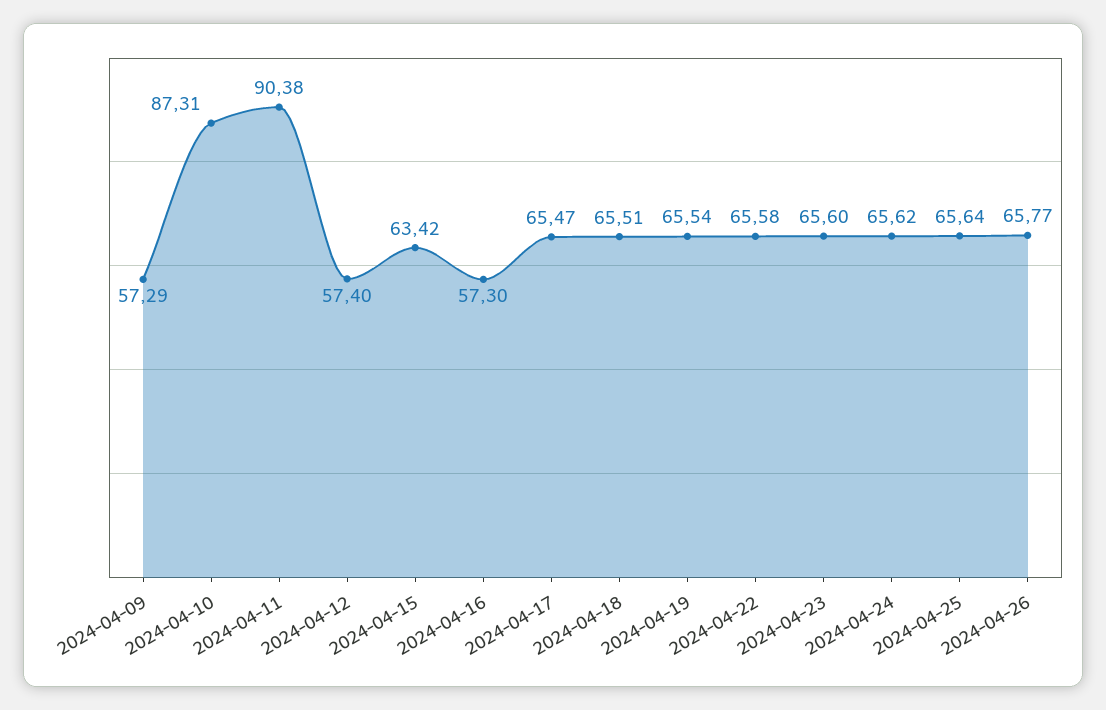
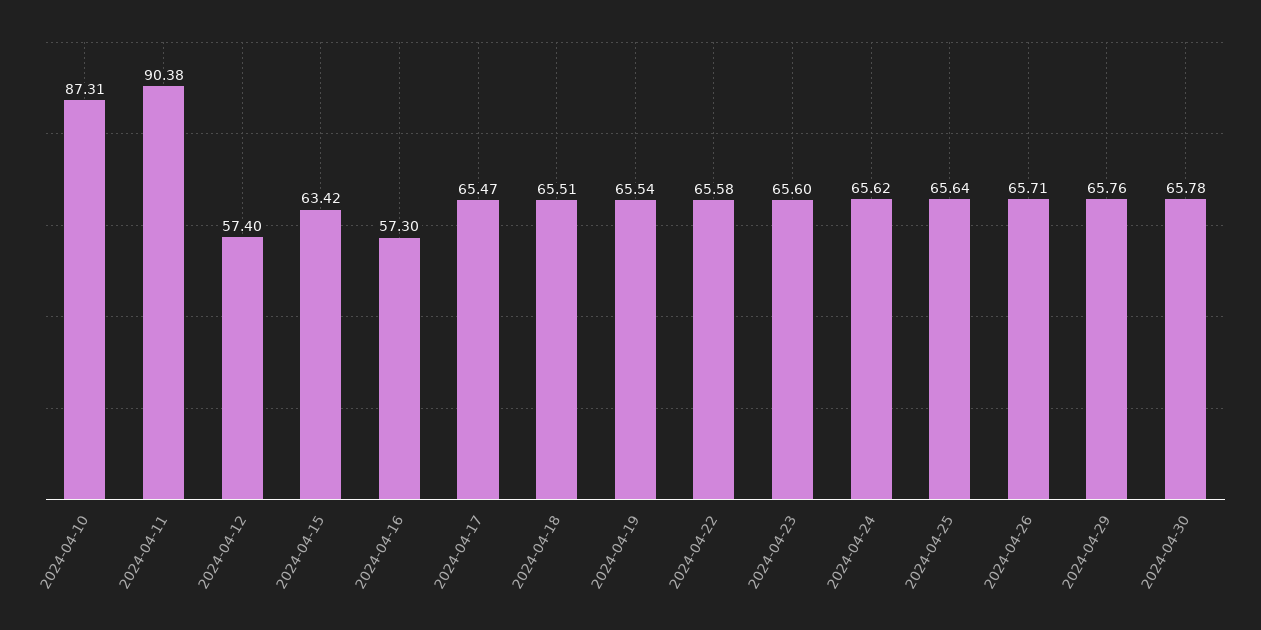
2024-04-09: 57.29 -> none
2024-04-26: 65.77 -> 65.71
2024-04-29: none -> 65.76
2024-04-30: none -> 65.78

